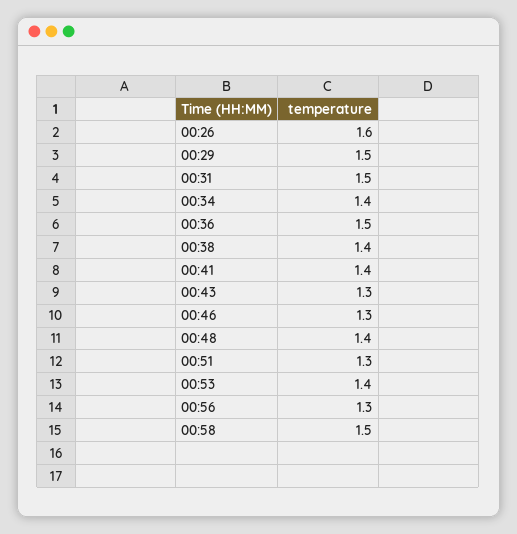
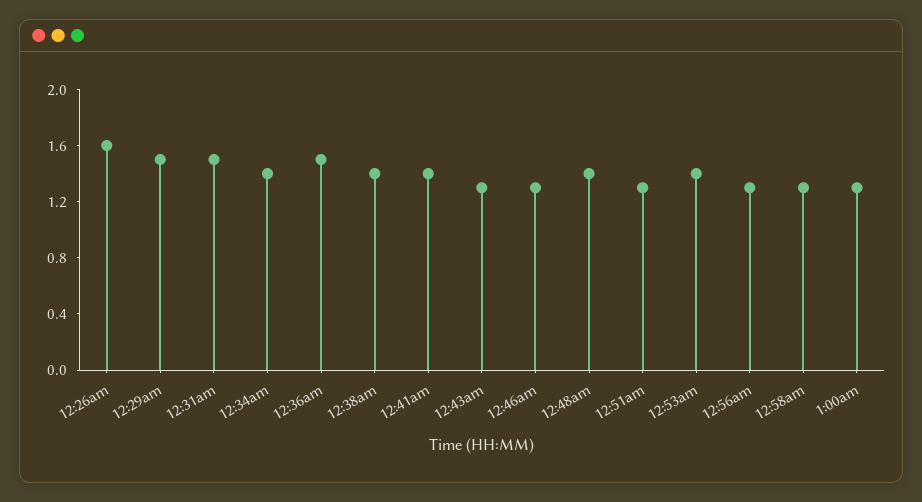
00:58: 1.5 -> 1.3
1:00am: none -> 1.3

